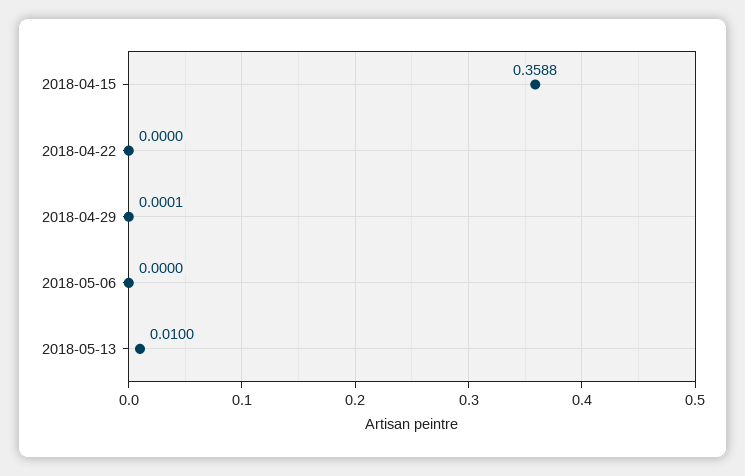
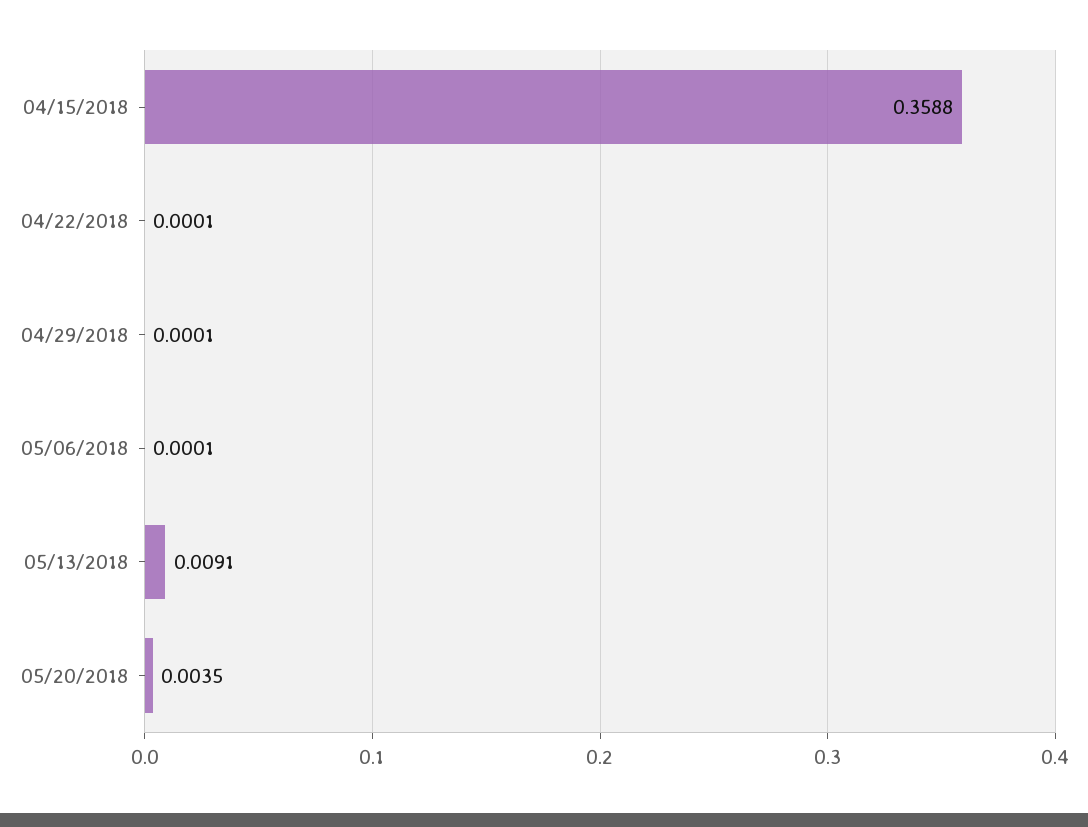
2018-04-22: 0 -> 0.0001
2018-05-06: 0 -> 0.0001
2018-05-13: 0.01 -> 0.0091
05/20/2018: none -> 0.0035

